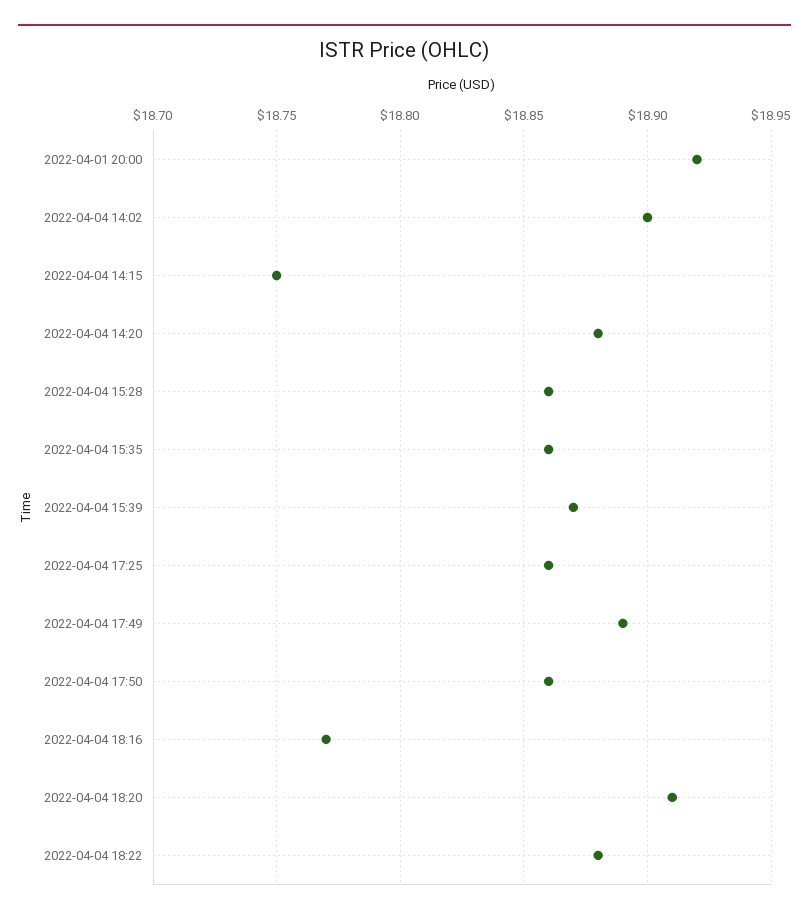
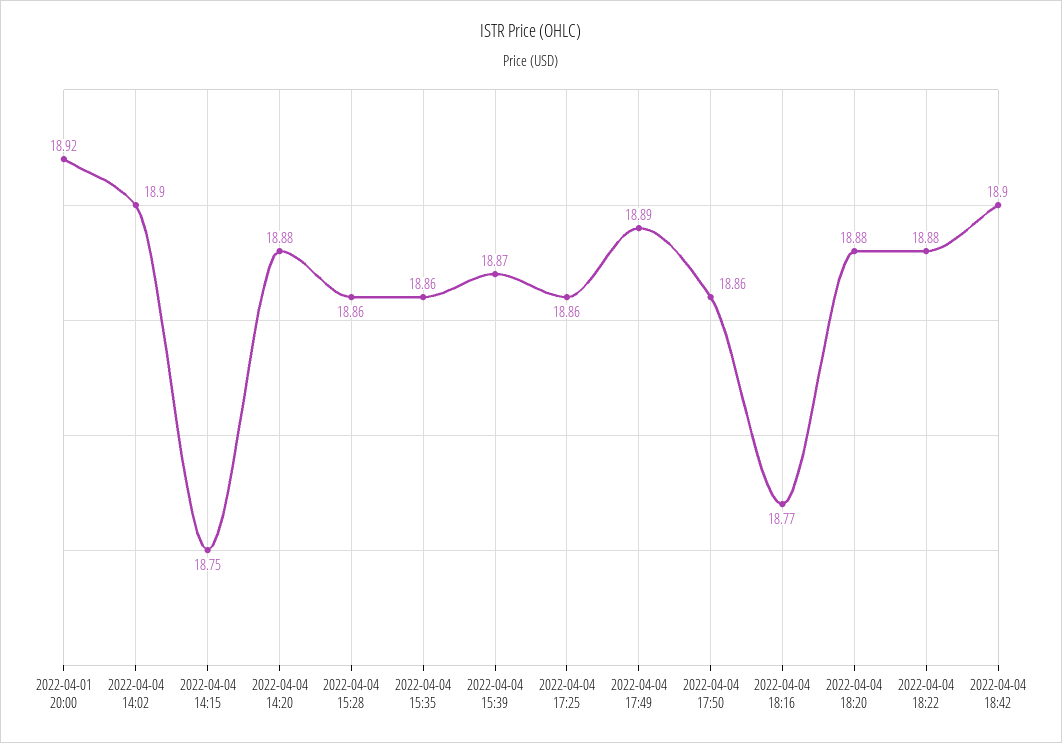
2022-04-04 18:20: 18.91 -> 18.88
2022-04-04 18:42: none -> 18.9

